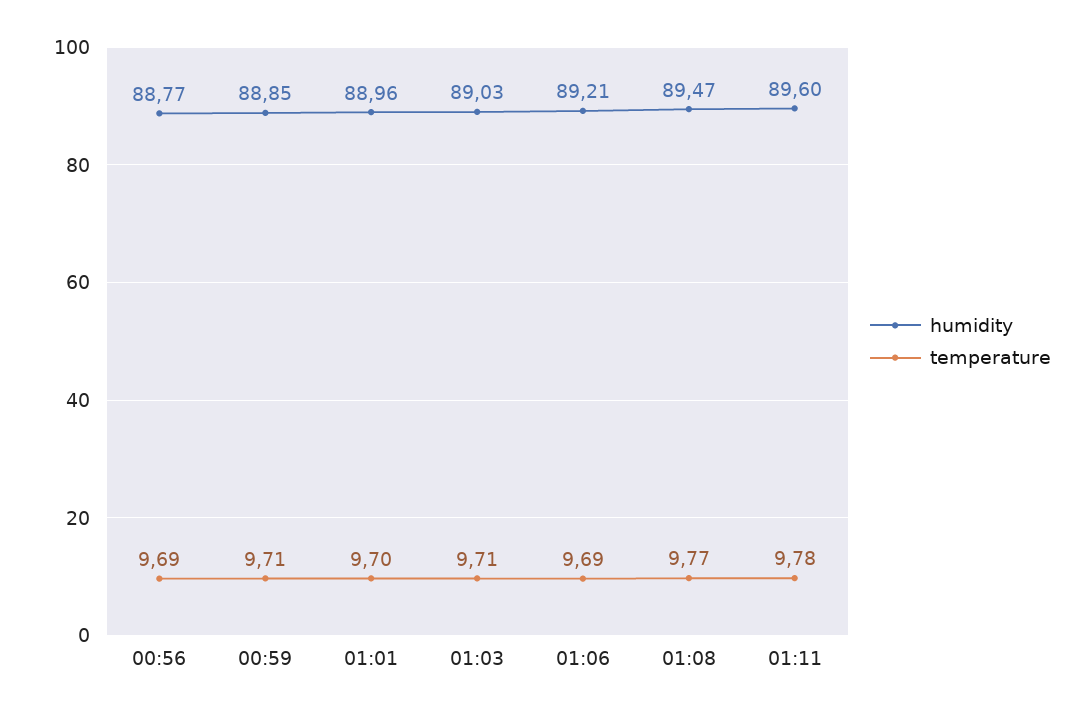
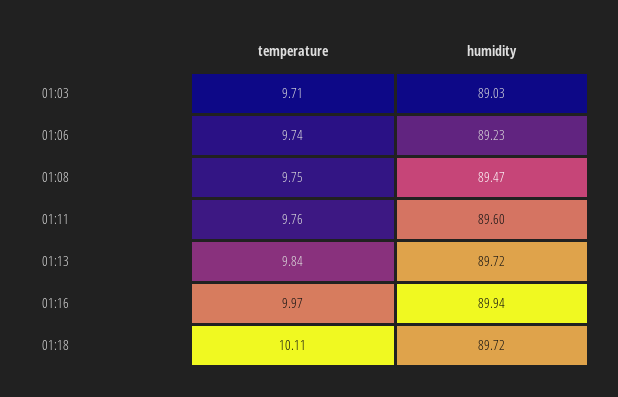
humidity, 00:56: 88.77 -> none
temperature, 00:56: 9.69 -> none
humidity, 00:59: 88.85 -> none
temperature, 00:59: 9.71 -> none
humidity, 01:01: 88.96 -> none
temperature, 01:01: 9.7 -> none
humidity, 01:06: 89.21 -> 89.23
temperature, 01:06: 9.69 -> 9.74
temperature, 01:08: 9.77 -> 9.75
temperature, 01:11: 9.78 -> 9.76
temperature, 01:13: none -> 9.84
humidity, 01:13: none -> 89.72
temperature, 01:16: none -> 9.97
humidity, 01:16: none -> 89.94
temperature, 01:18: none -> 10.11
humidity, 01:18: none -> 89.72

